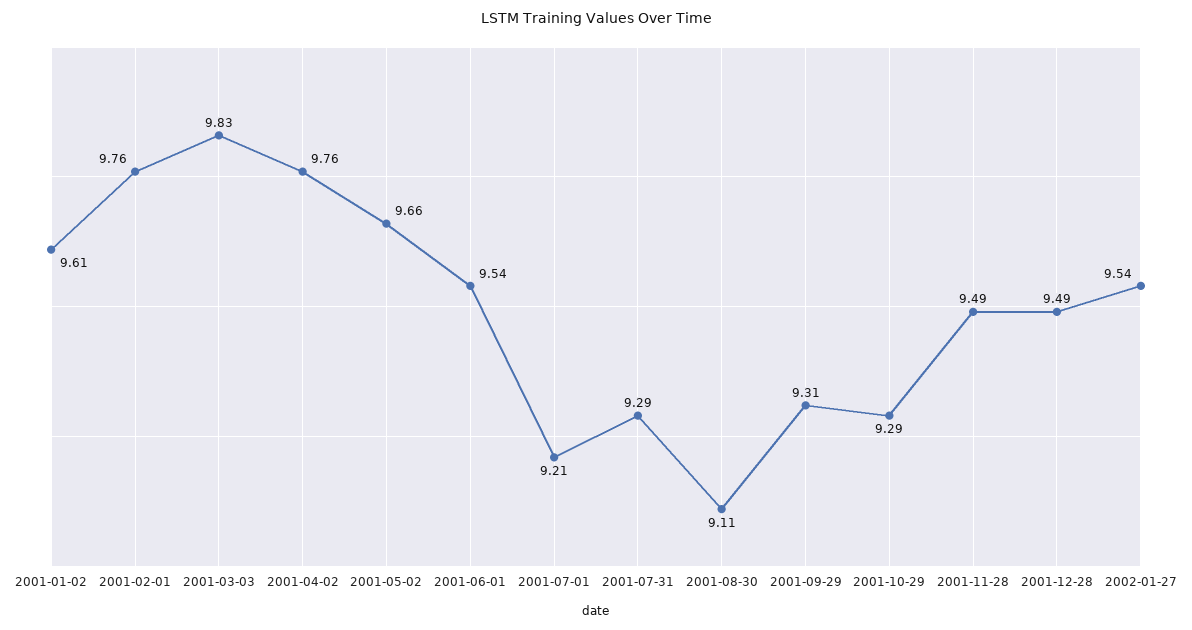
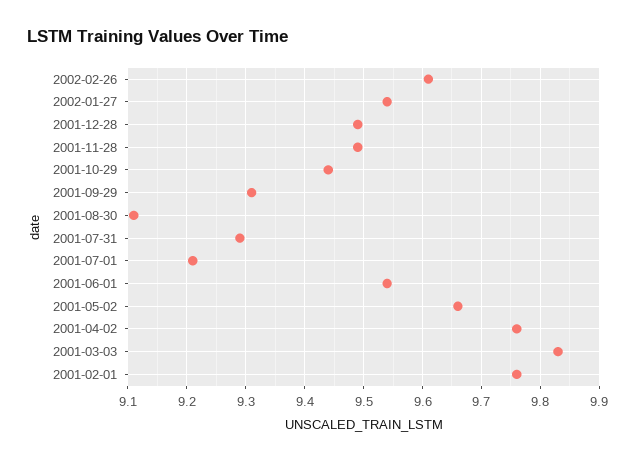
2001-01-02: 9.61 -> none
2001-10-29: 9.29 -> 9.45
2002-02-26: none -> 9.6

